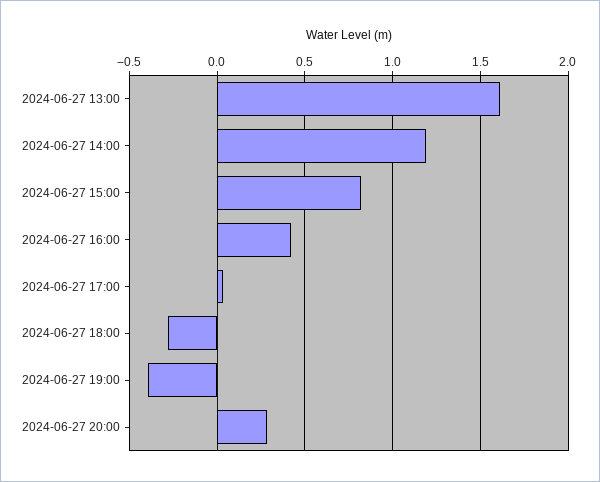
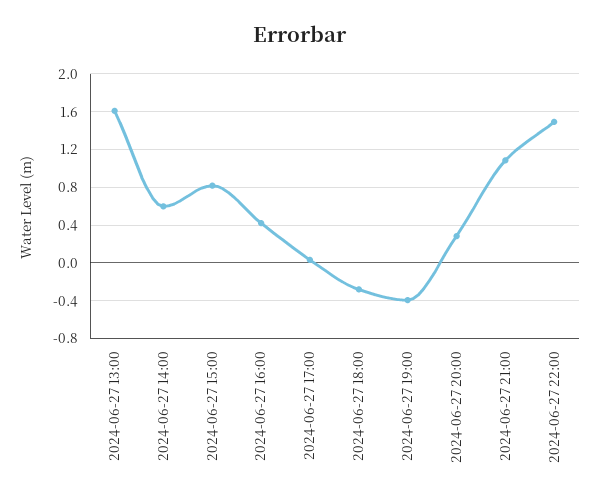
2024-06-27 14:00: 1.2 -> 0.6
2024-06-27 21:00: none -> 1.1
2024-06-27 22:00: none -> 1.5

